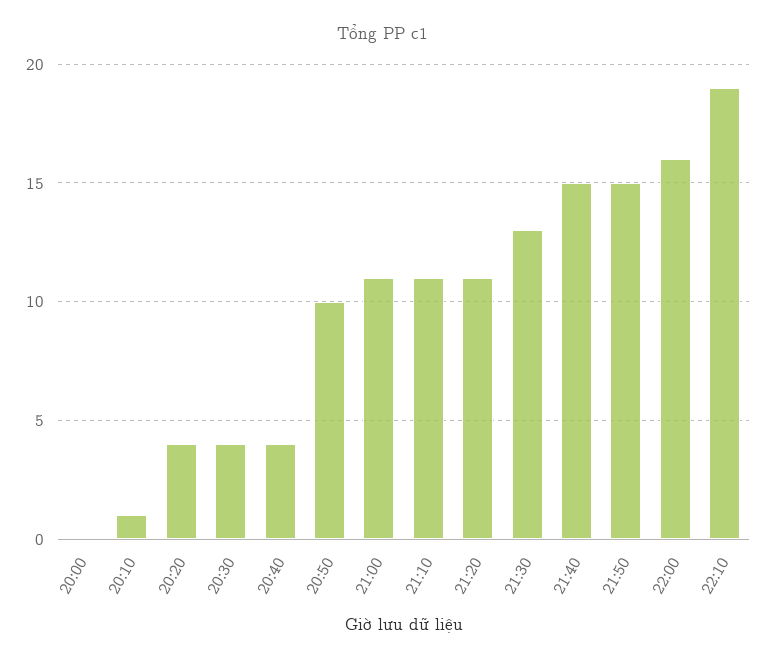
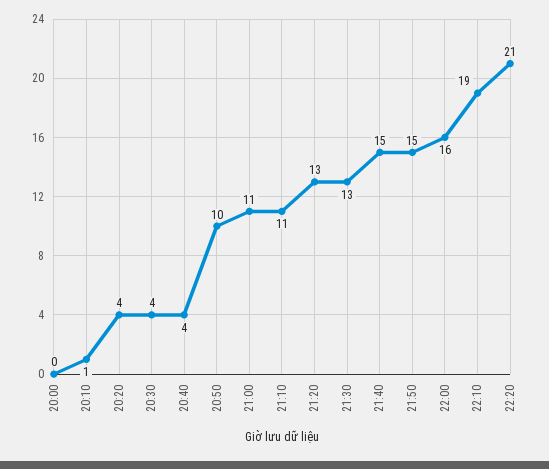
21:20: 11 -> 13
22:20: none -> 21

